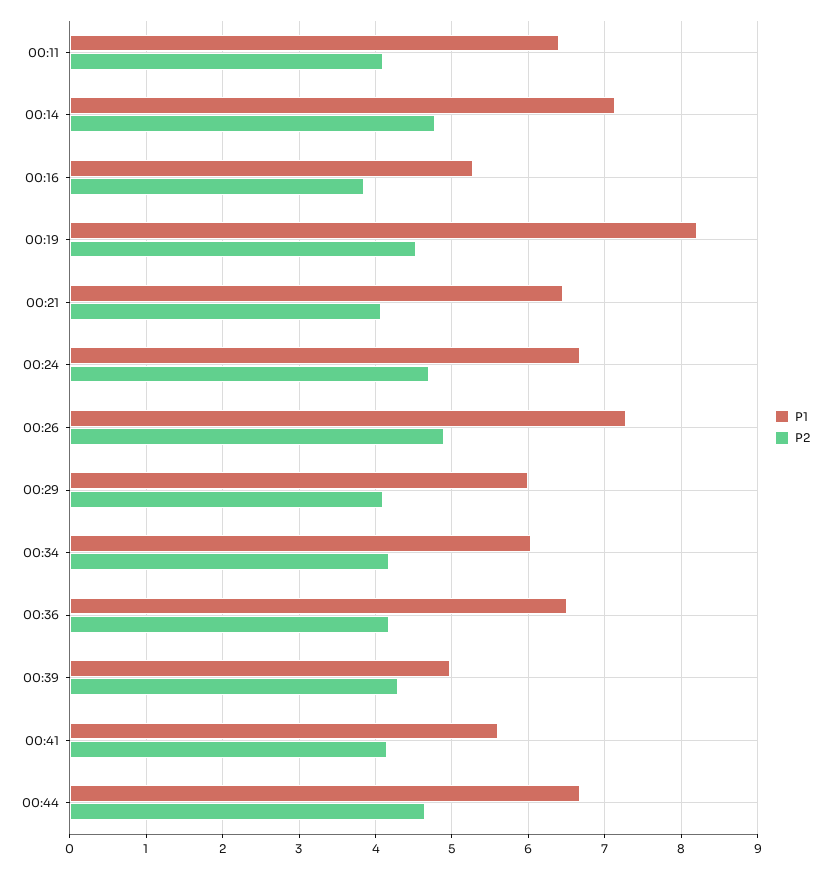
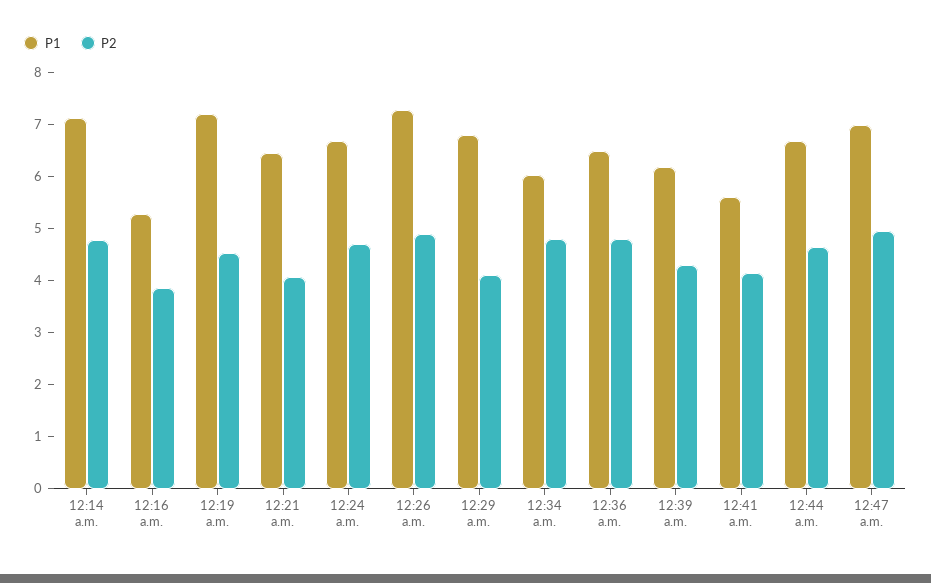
P1, 00:11: 6.4 -> none
P2, 00:11: 4.1 -> none
P1, 00:19: 8.2 -> 7.2
P1, 00:29: 6 -> 6.8
P2, 00:34: 4.2 -> 4.8
P2, 00:36: 4.2 -> 4.8
P1, 00:39: 5 -> 6.2
P1, 12:47 a.m.: none -> 7
P2, 12:47 a.m.: none -> 5

